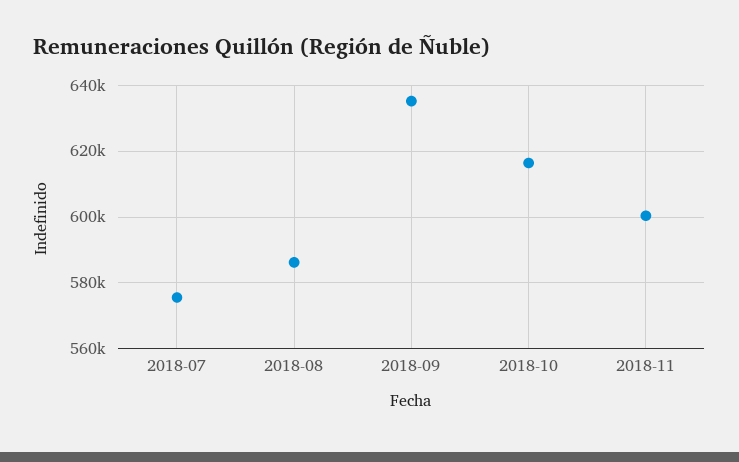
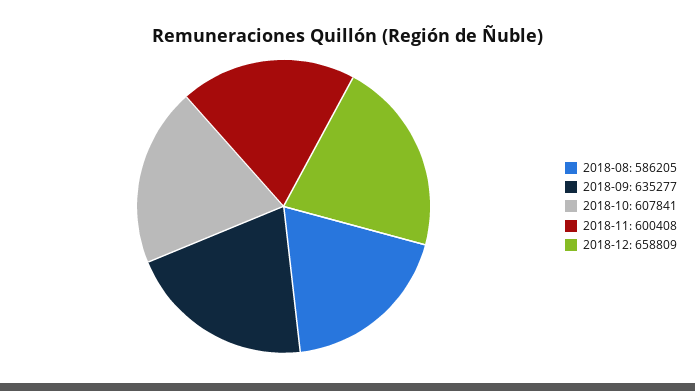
2018-07: 576000 -> none
2018-10: 616000 -> 607841
2018-12: none -> 658809

